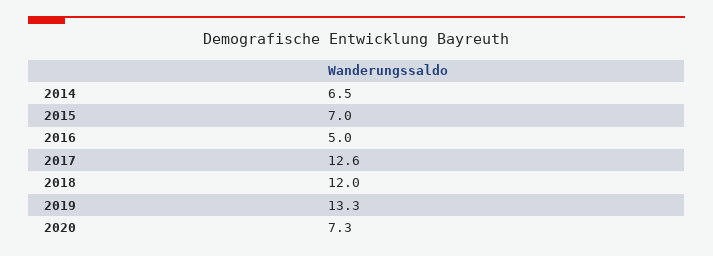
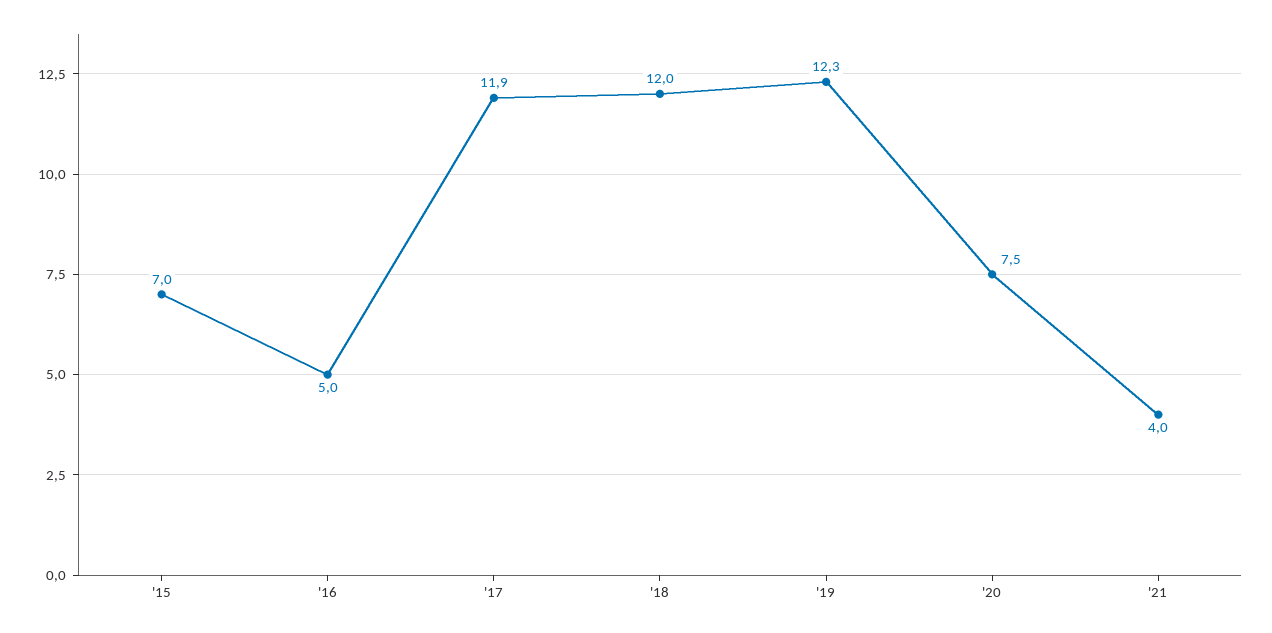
2014: 6.5 -> none
2017: 12.6 -> 11.9
2019: 13.3 -> 12.3
2020: 7.3 -> 7.5
'21: none -> 4

